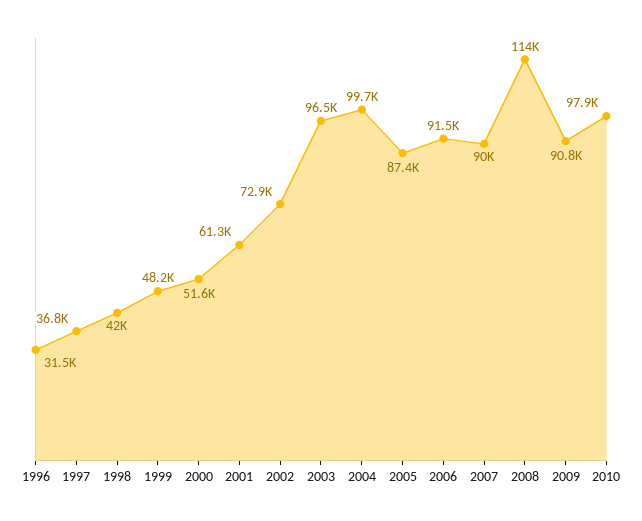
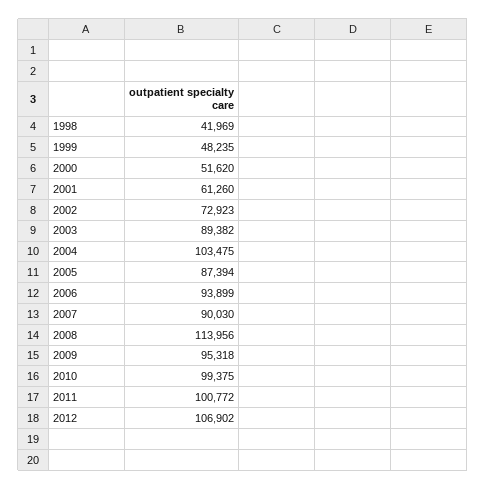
1996: 31500 -> none
1997: 36800 -> none
2003: 96500 -> 89382
2004: 99700 -> 103475
2006: 91500 -> 93899
2009: 90800 -> 95318
2010: 97900 -> 99375
2011: none -> 100772
2012: none -> 106902

